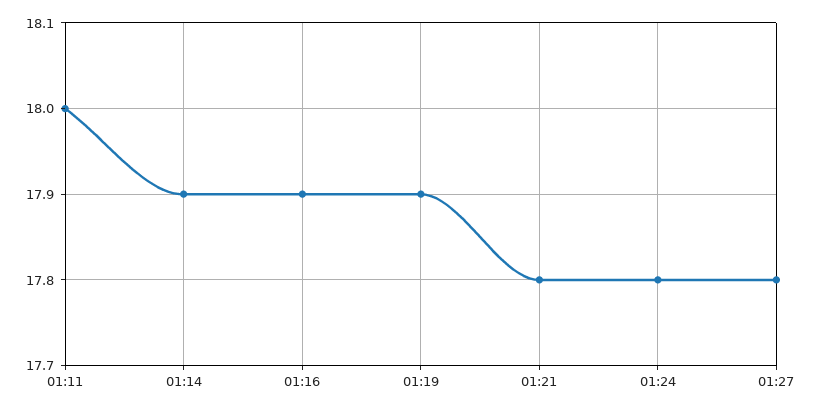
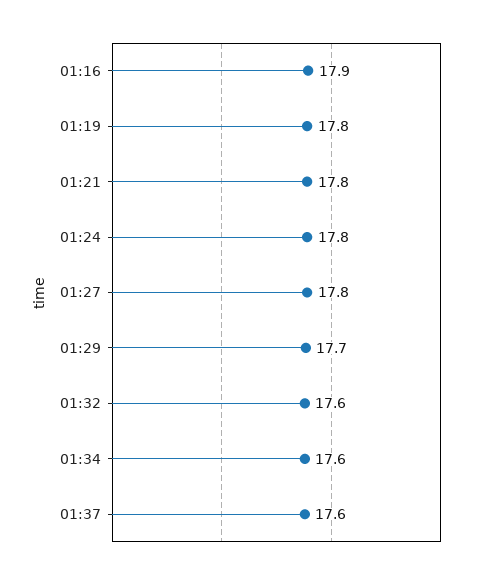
01:11: 18 -> none
01:14: 17.9 -> none
01:19: 17.9 -> 17.8
01:29: none -> 17.7
01:32: none -> 17.6
01:34: none -> 17.6
01:37: none -> 17.6

